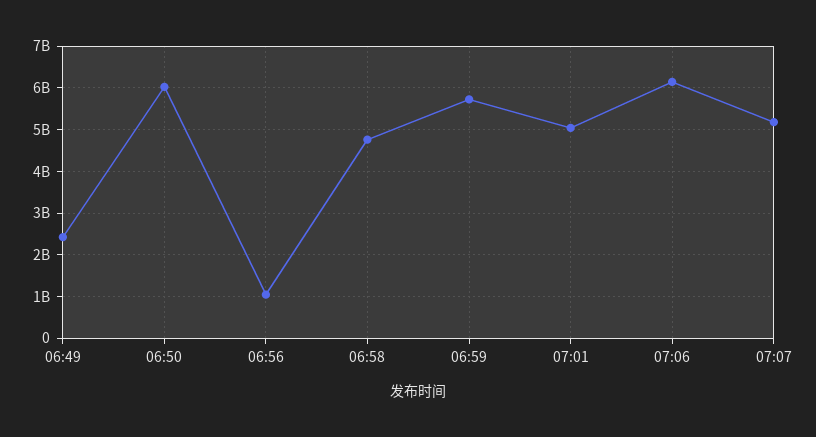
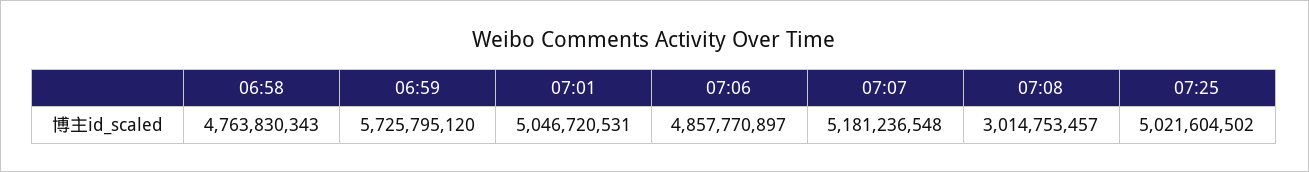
06:49: 2400000000 -> none
06:50: 6000000000 -> none
06:56: 1000000000 -> none
07:06: 6200000000 -> 4857770897
07:08: none -> 3014753457
07:25: none -> 5021604502

